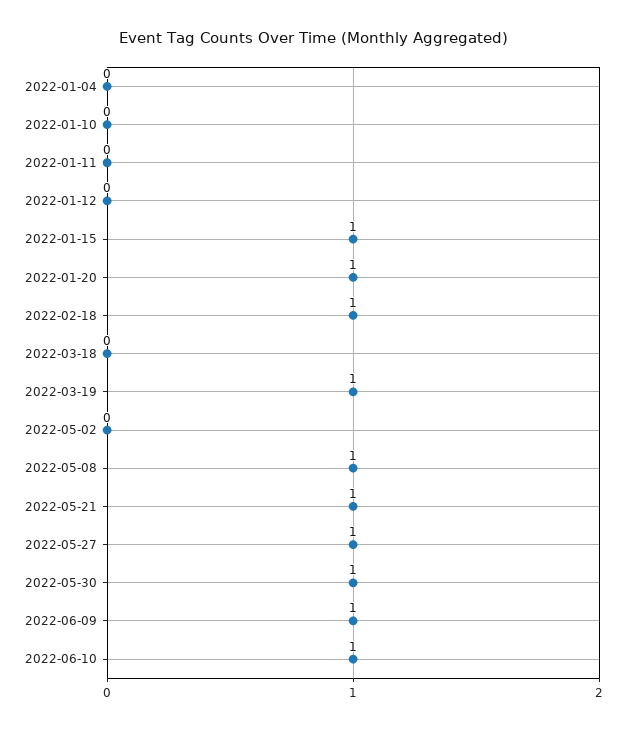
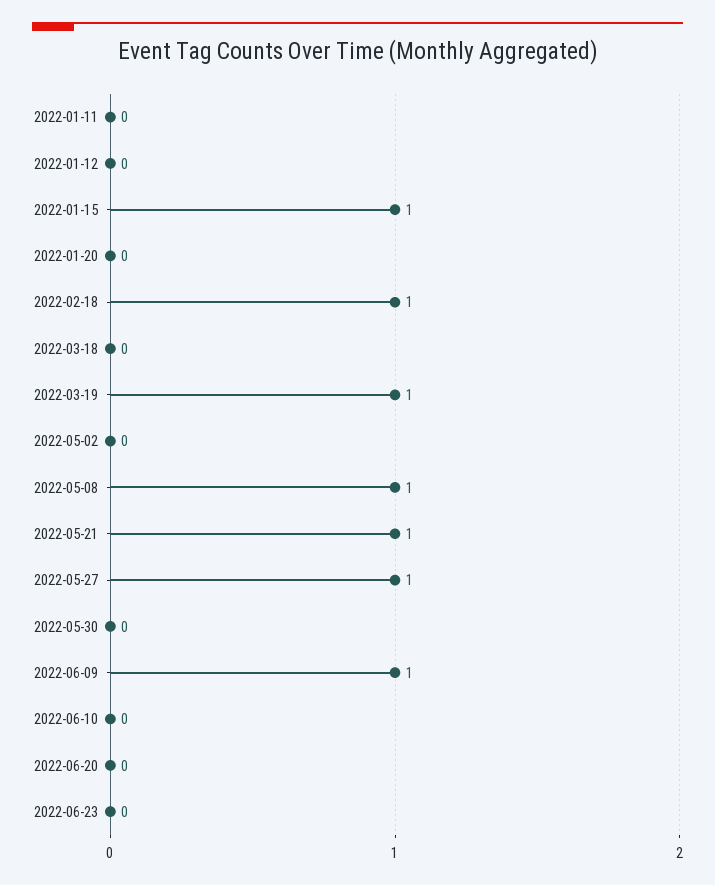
2022-01-04: 0 -> none
2022-01-10: 0 -> none
2022-01-20: 1 -> 0
2022-05-30: 1 -> 0
2022-06-10: 1 -> 0
2022-06-20: none -> 0
2022-06-23: none -> 0

